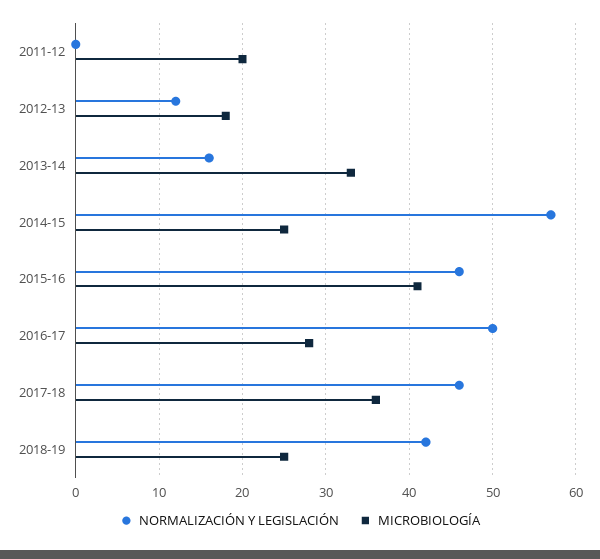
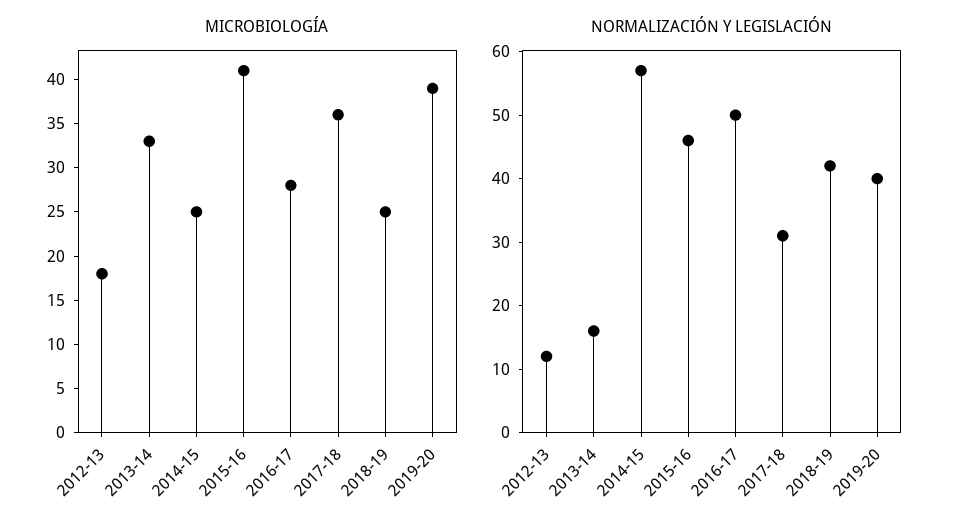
NORMALIZACIÓN Y LEGISLACIÓN, 2011-12: 0 -> none
MICROBIOLOGÍA, 2011-12: 20 -> none
NORMALIZACIÓN Y LEGISLACIÓN, 2017-18: 46 -> 30
MICROBIOLOGÍA, 2019-20: none -> 39
NORMALIZACIÓN Y LEGISLACIÓN, 2019-20: none -> 40

